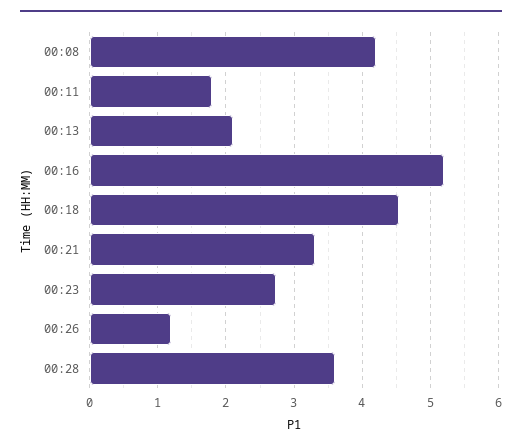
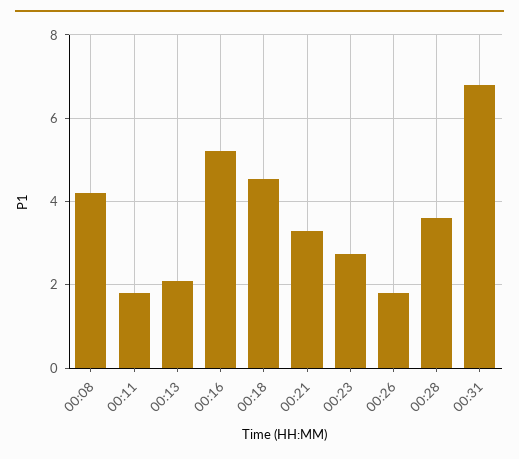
00:26: 1.2 -> 1.8
00:31: none -> 6.8

